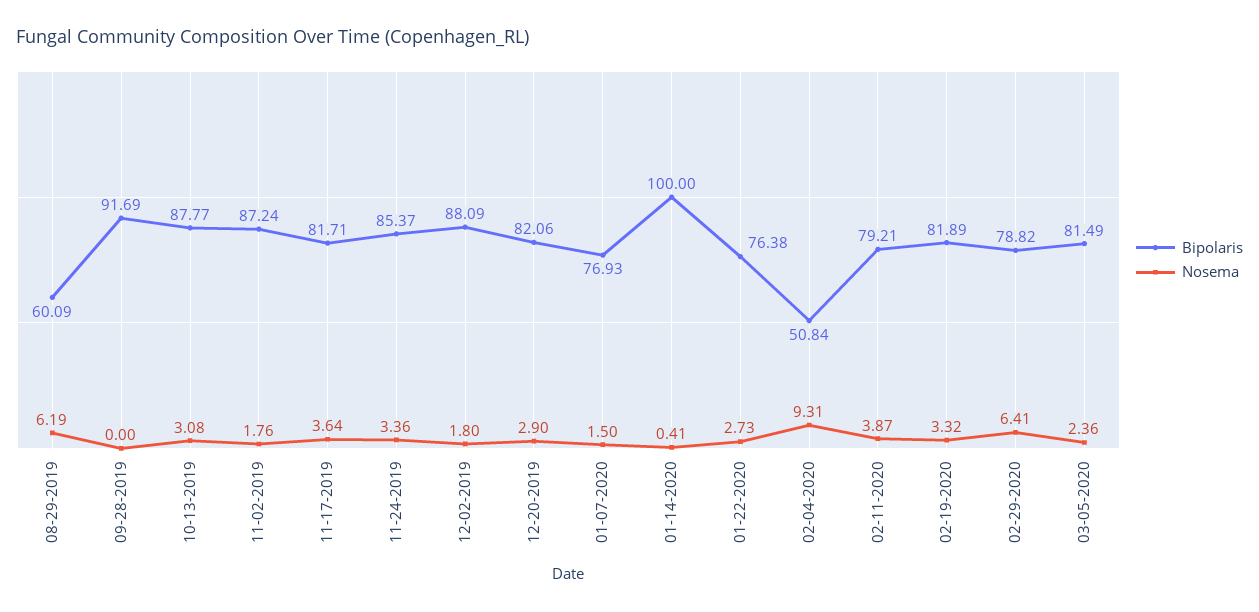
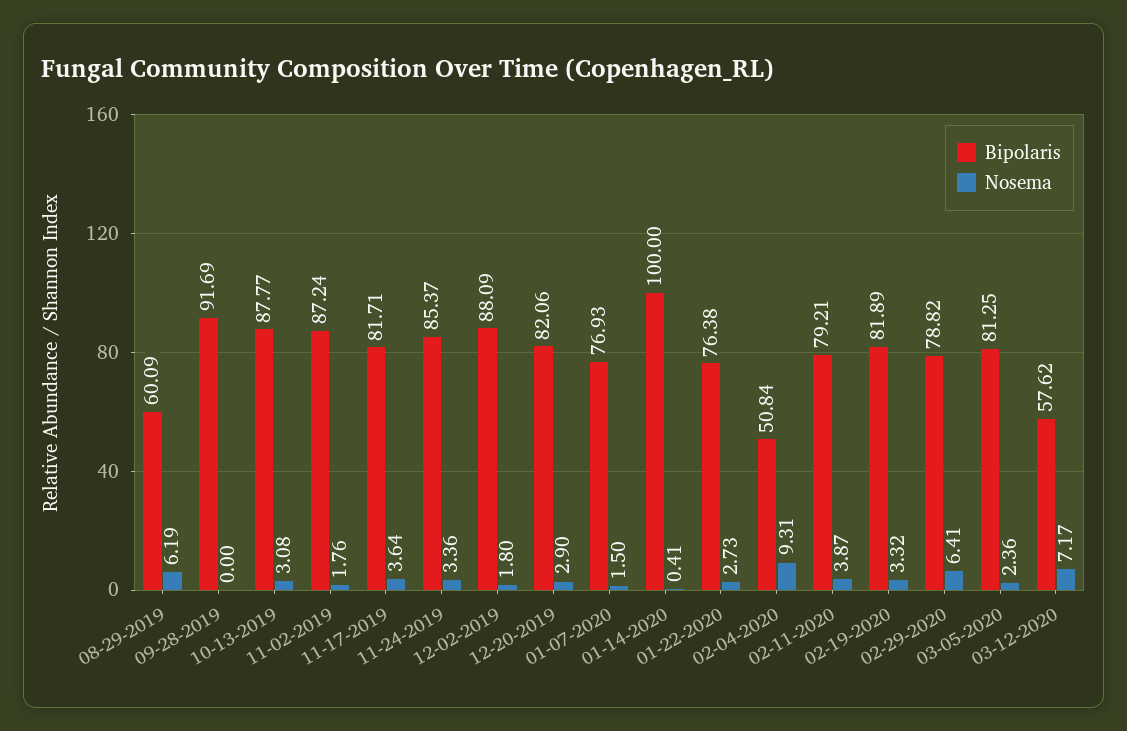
Bipolaris, 03-05-2020: 81.49 -> 81.25
Bipolaris, 03-12-2020: none -> 57.62
Nosema, 03-12-2020: none -> 7.17

